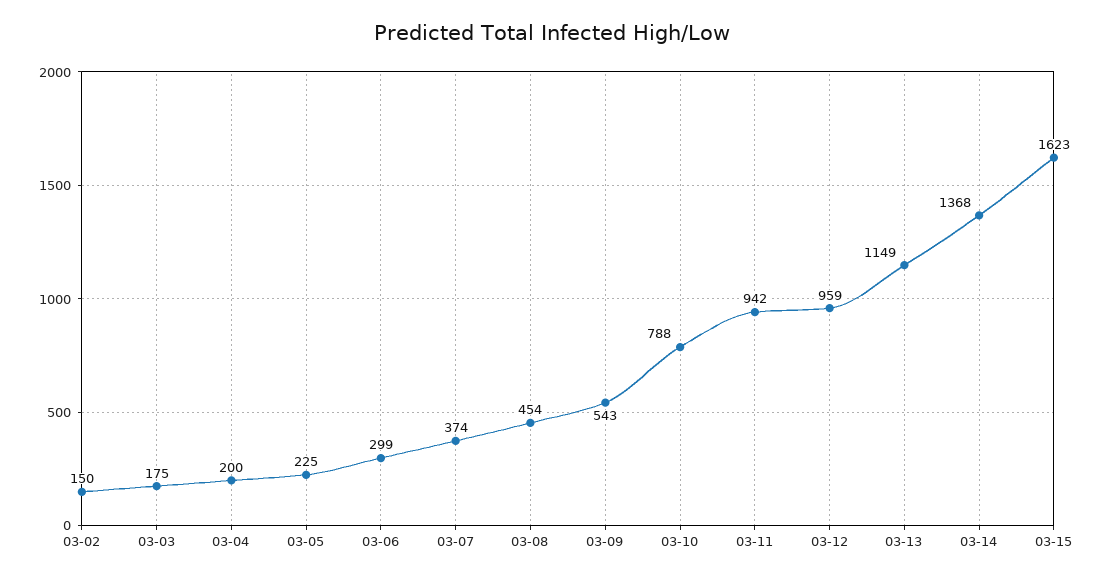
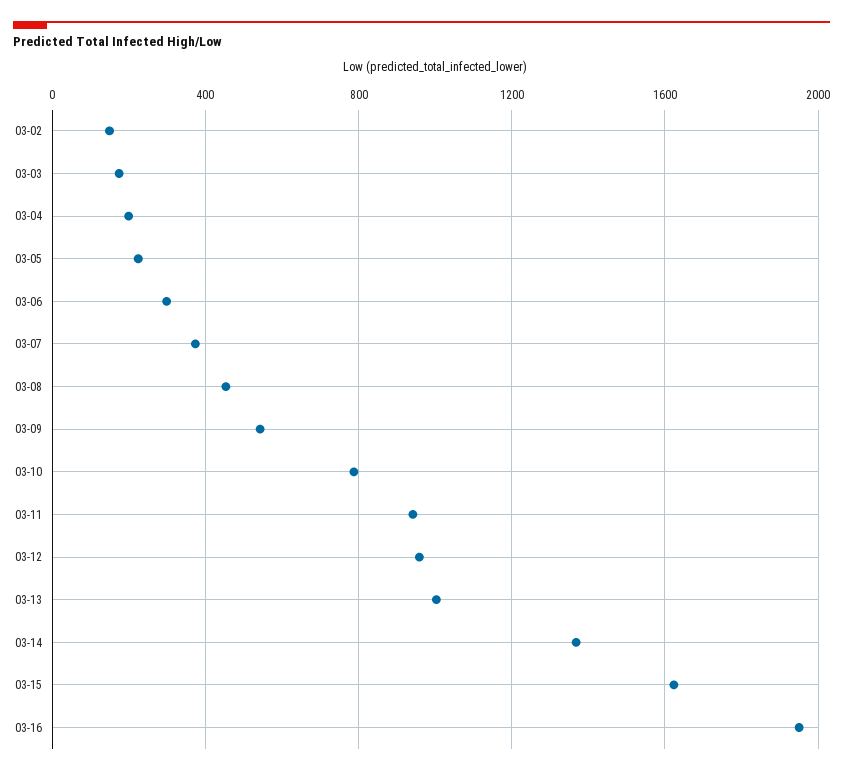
03-13: 1149 -> 1000
03-16: none -> 1950

